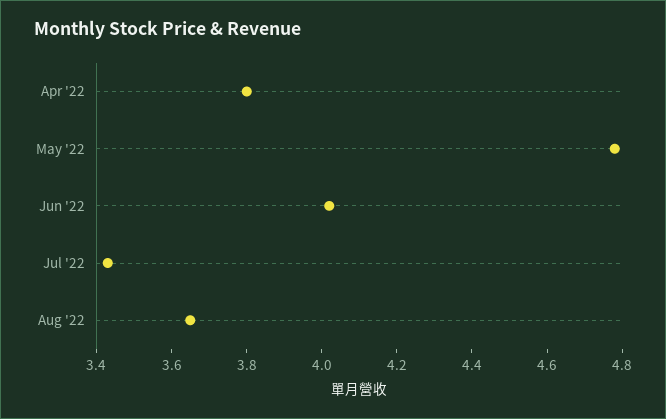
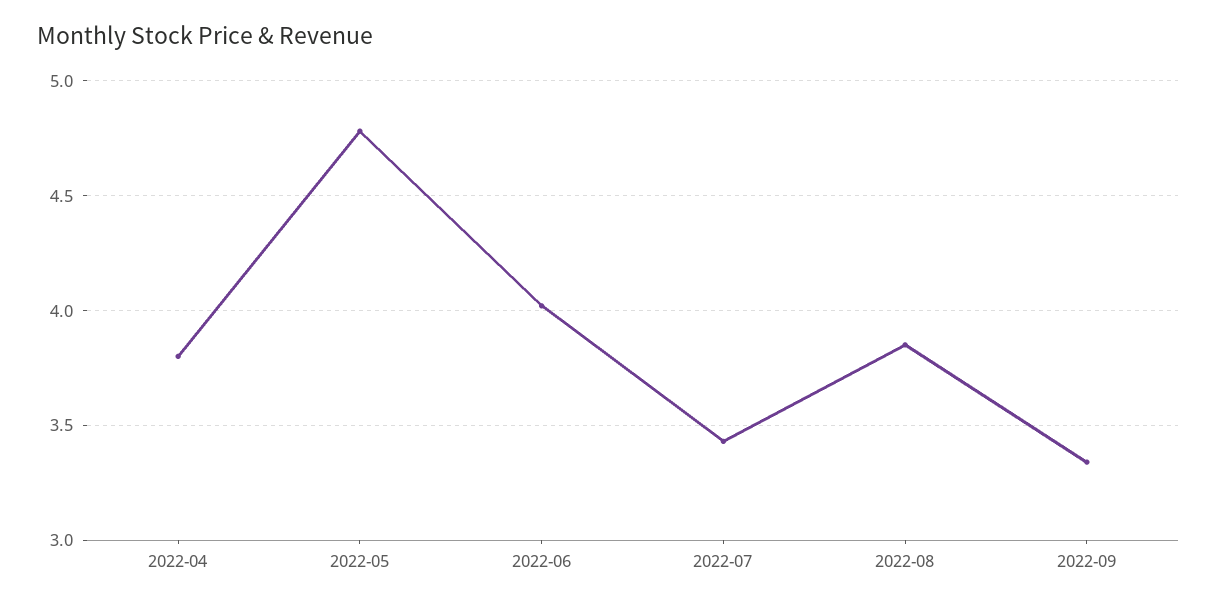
Aug '22: 3.65 -> 3.85
2022-09: none -> 3.35

